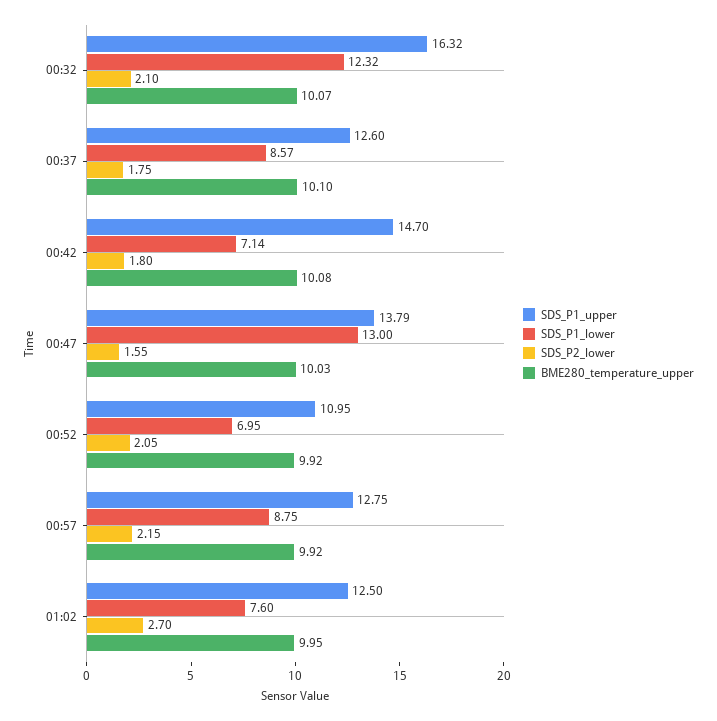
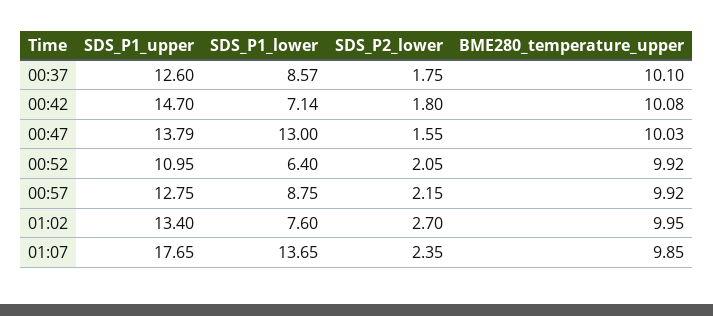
SDS_P1_upper, 00:32: 16.32 -> none
SDS_P1_lower, 00:32: 12.32 -> none
SDS_P2_lower, 00:32: 2.1 -> none
BME280_temperature_upper, 00:32: 10.07 -> none
SDS_P1_lower, 00:52: 6.95 -> 6.4
SDS_P1_upper, 01:02: 12.5 -> 13.4
SDS_P1_upper, 01:07: none -> 17.65
SDS_P1_lower, 01:07: none -> 13.65
SDS_P2_lower, 01:07: none -> 2.35
BME280_temperature_upper, 01:07: none -> 9.85

